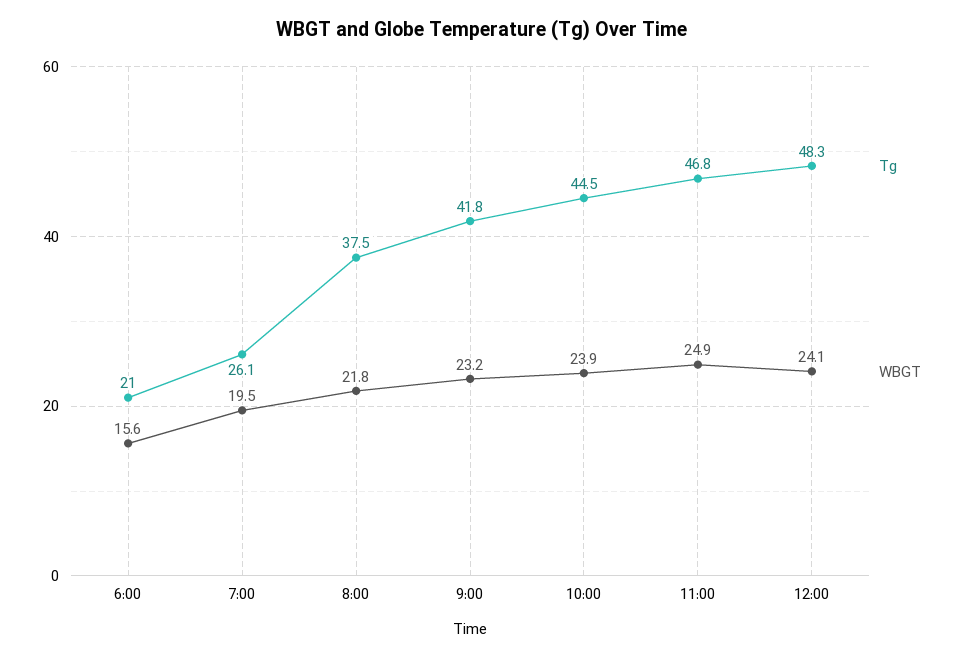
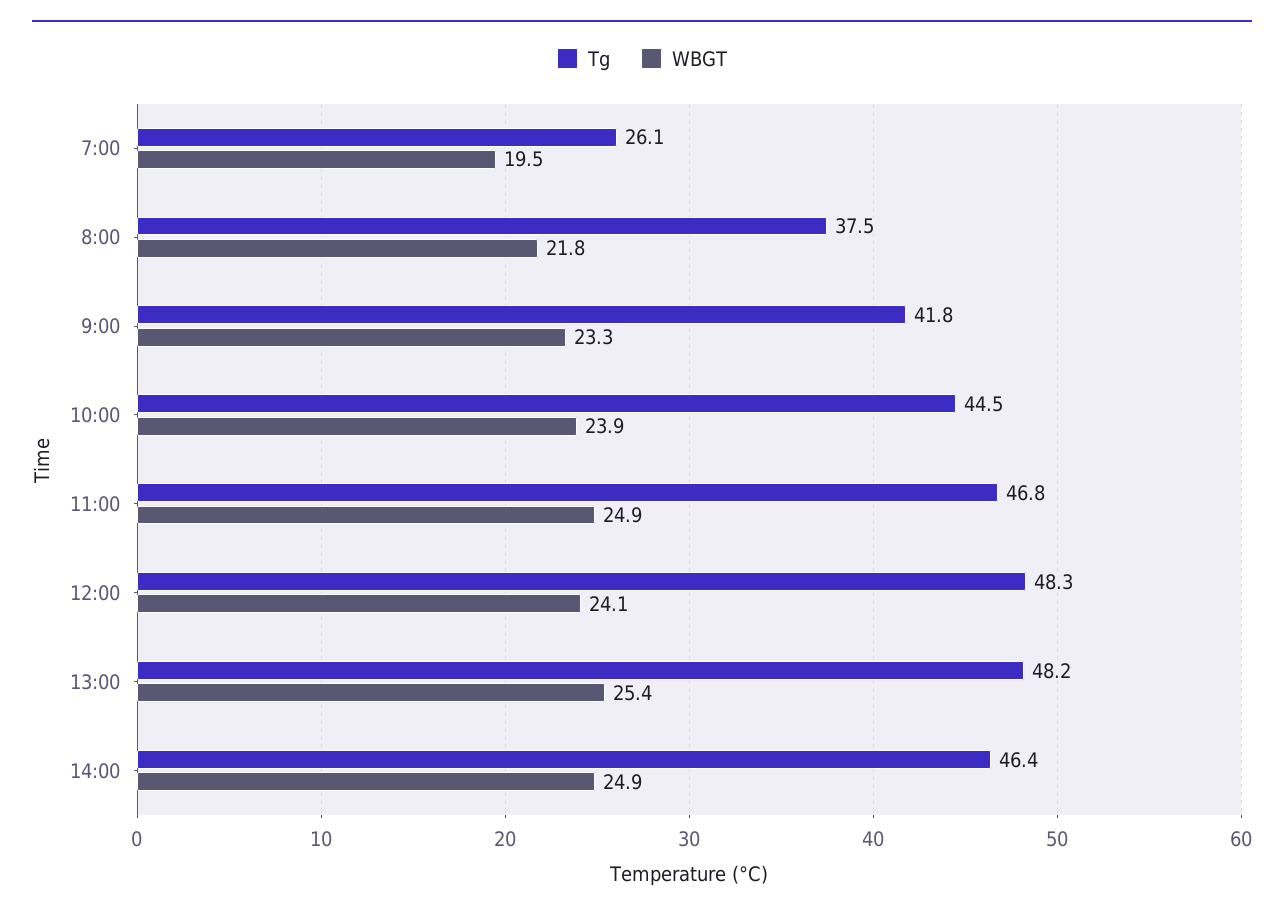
Tg, 6:00: 21 -> none
WBGT, 6:00: 15.6 -> none
WBGT, 9:00: 23.2 -> 23.3
Tg, 13:00: none -> 48.2
WBGT, 13:00: none -> 25.4
Tg, 14:00: none -> 46.4
WBGT, 14:00: none -> 24.9

